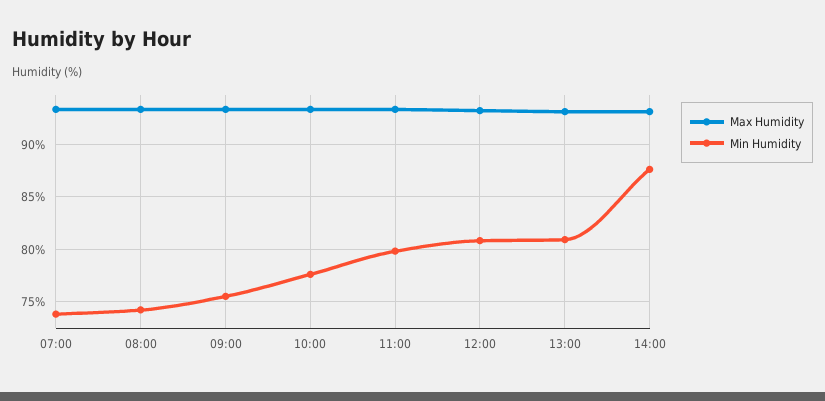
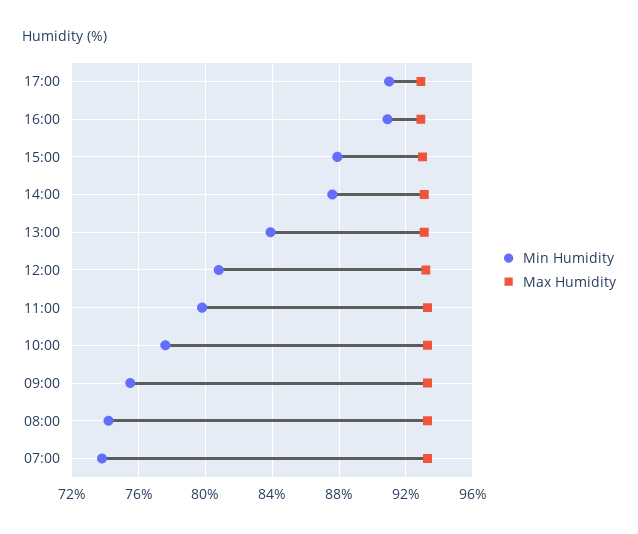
Min Humidity, 13:00: 81 -> 84
Min Humidity, 17:00: none -> 91
Max Humidity, 17:00: none -> 93
Min Humidity, 16:00: none -> 91
Max Humidity, 16:00: none -> 93
Min Humidity, 15:00: none -> 88
Max Humidity, 15:00: none -> 93

